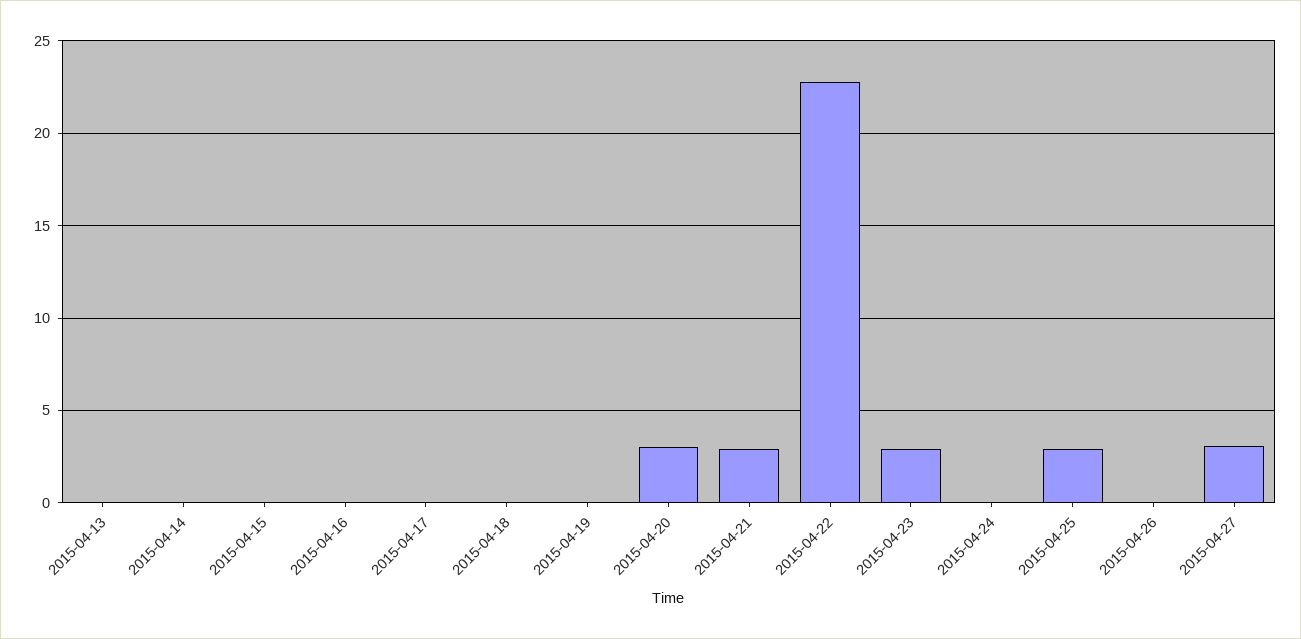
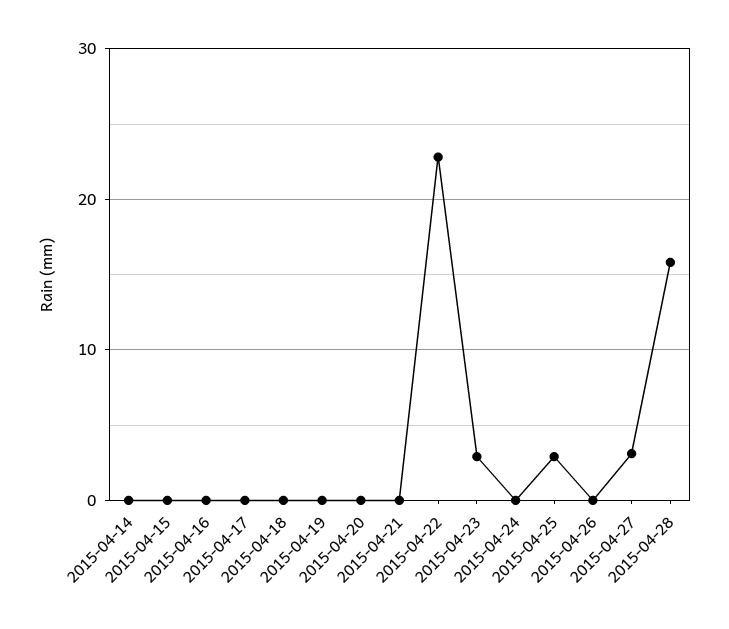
2015-04-13: 0 -> none
2015-04-20: 3 -> 0
2015-04-21: 3 -> 0
2015-04-28: none -> 16

